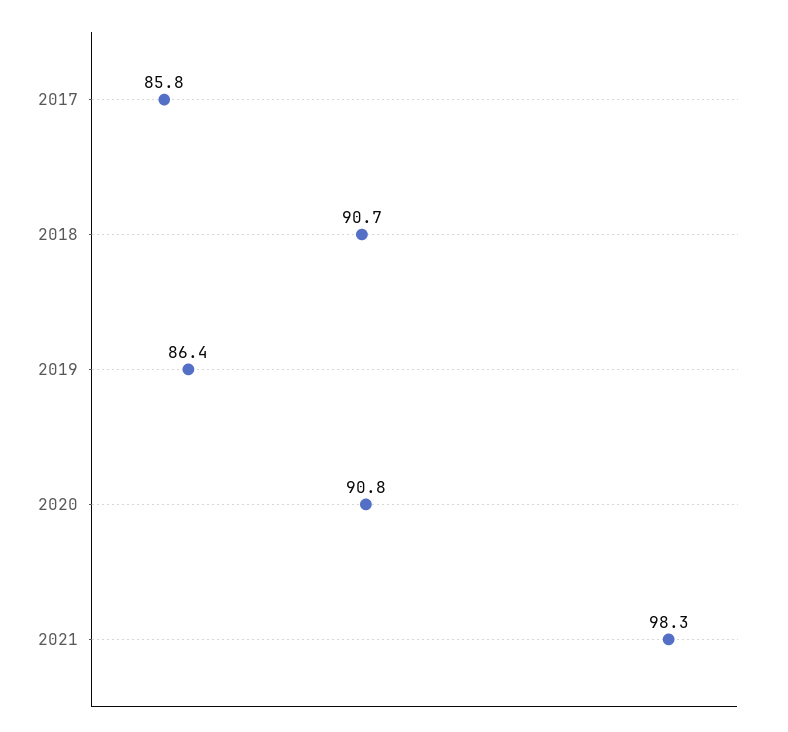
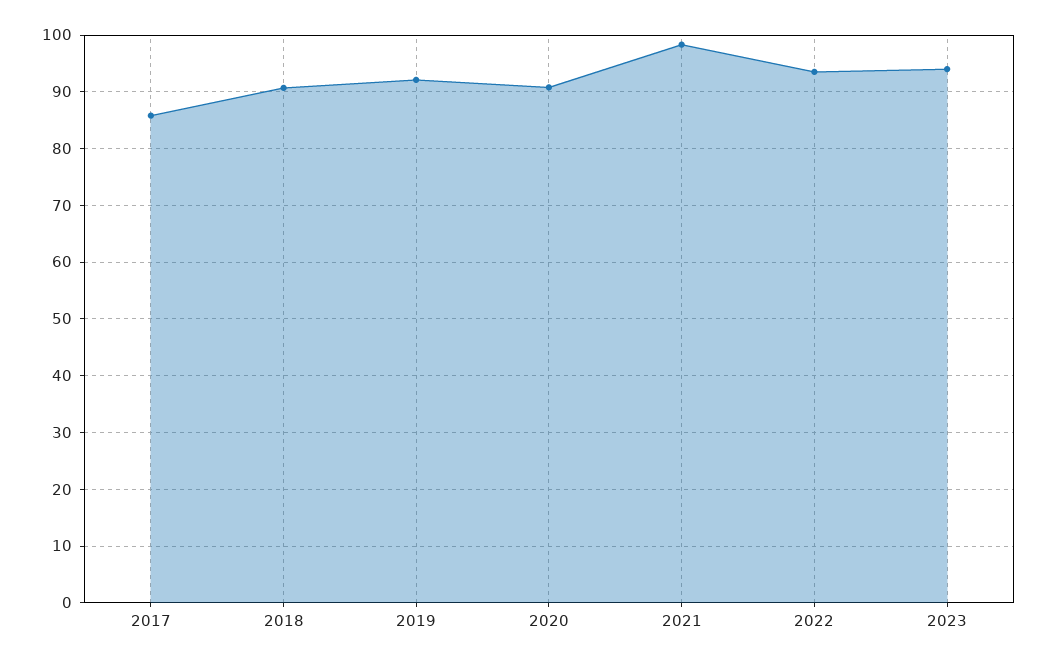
2019: 86.4 -> 92
2022: none -> 94
2023: none -> 94

